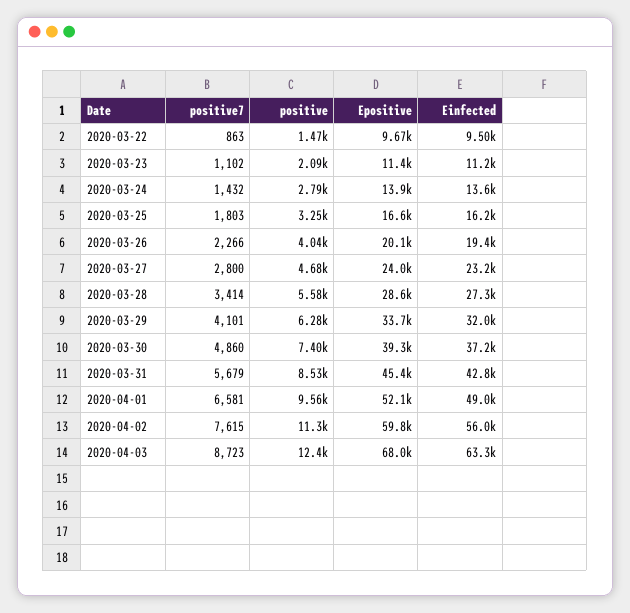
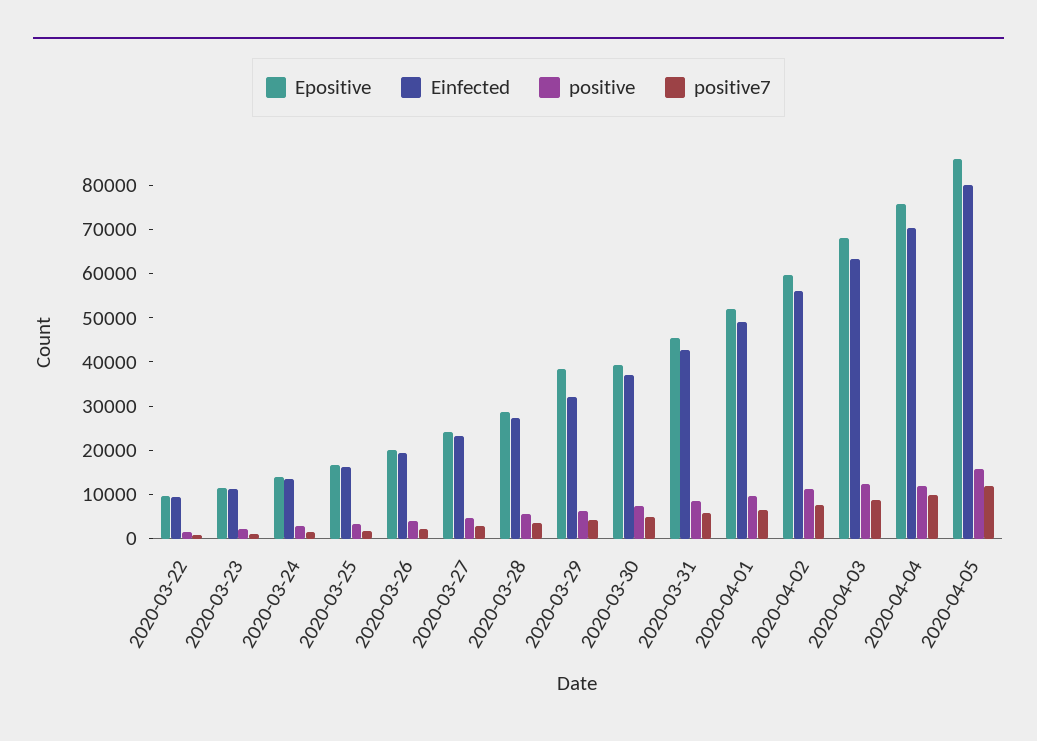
Epositive, 2020-03-29: 33700 -> 38000
Epositive, 2020-04-04: none -> 76000
Einfected, 2020-04-04: none -> 70000
positive, 2020-04-04: none -> 12000
positive7, 2020-04-04: none -> 10000
Epositive, 2020-04-05: none -> 86000
Einfected, 2020-04-05: none -> 80000
positive, 2020-04-05: none -> 16000
positive7, 2020-04-05: none -> 12000

